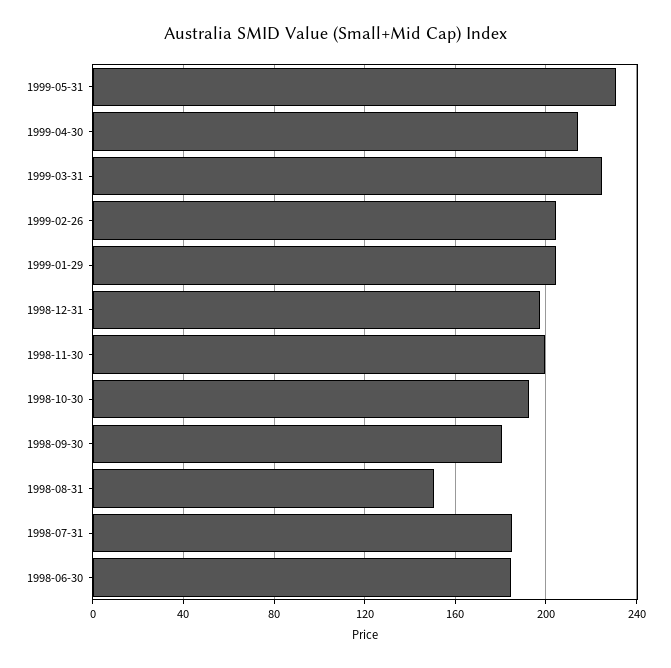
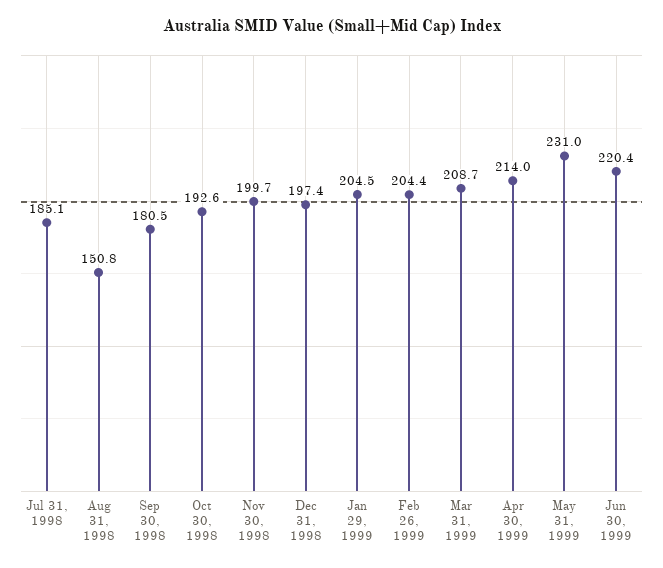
1999-03-31: 225 -> 208.7
1998-06-30: 185 -> none
Jun 30, 1999: none -> 220.4

